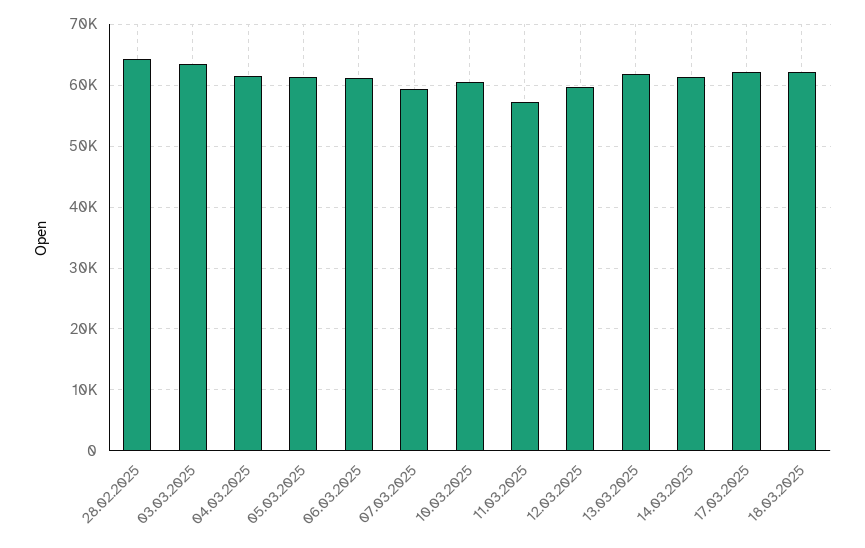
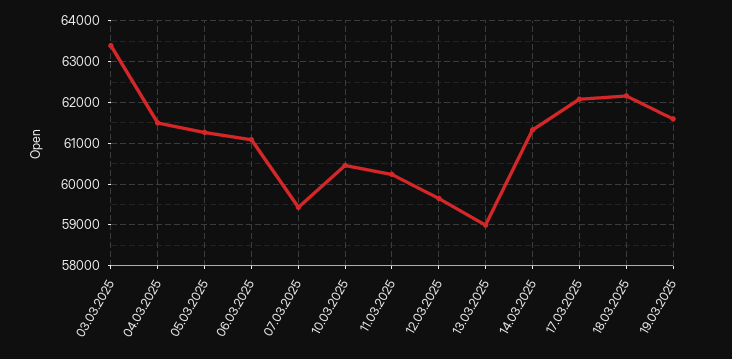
28.02.2025: 64000 -> none
11.03.2025: 57000 -> 60200
13.03.2025: 62000 -> 59000
19.03.2025: none -> 61600

